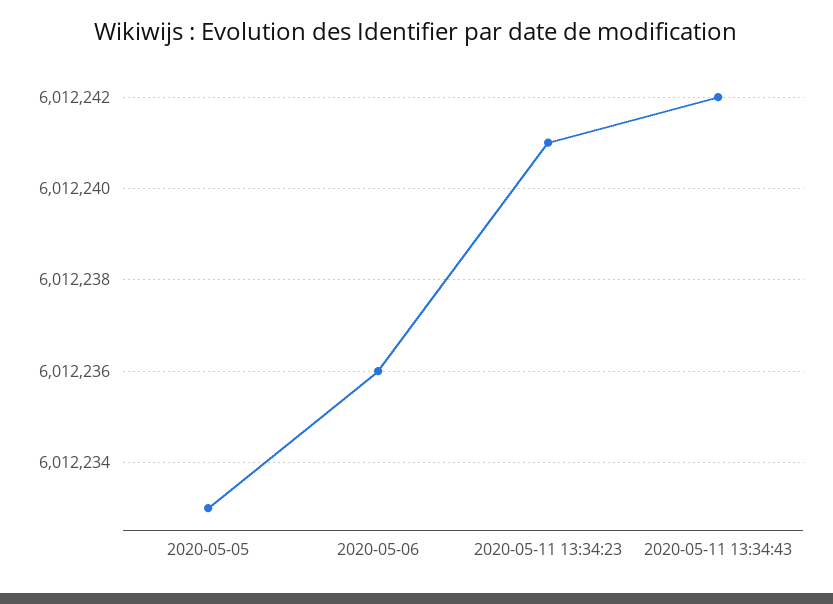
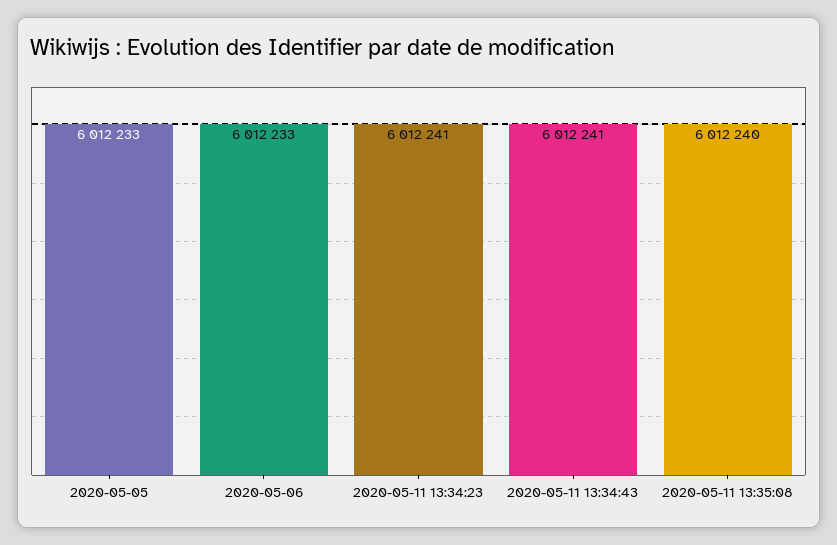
2020-05-06: 6012236 -> 6012233
2020-05-11 13:34:43: 6012242 -> 6012241
2020-05-11 13:35:08: none -> 6012240

